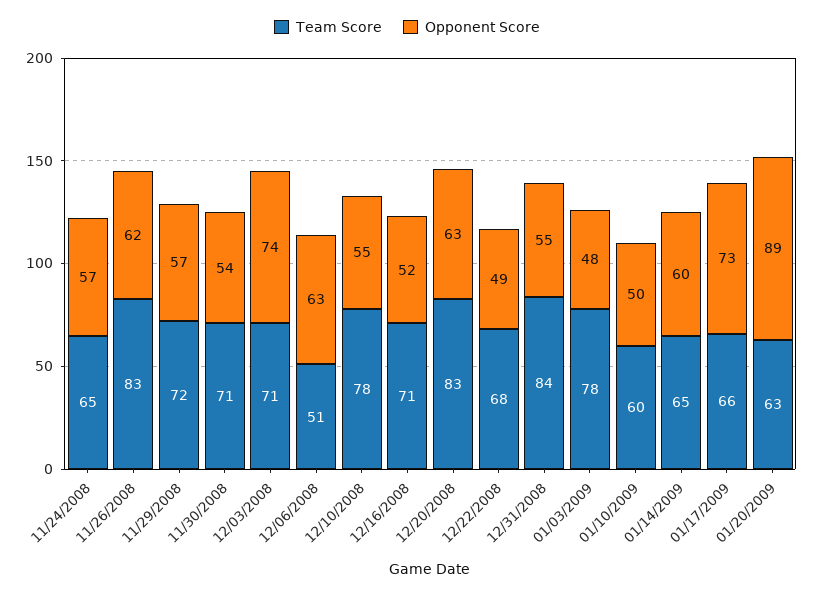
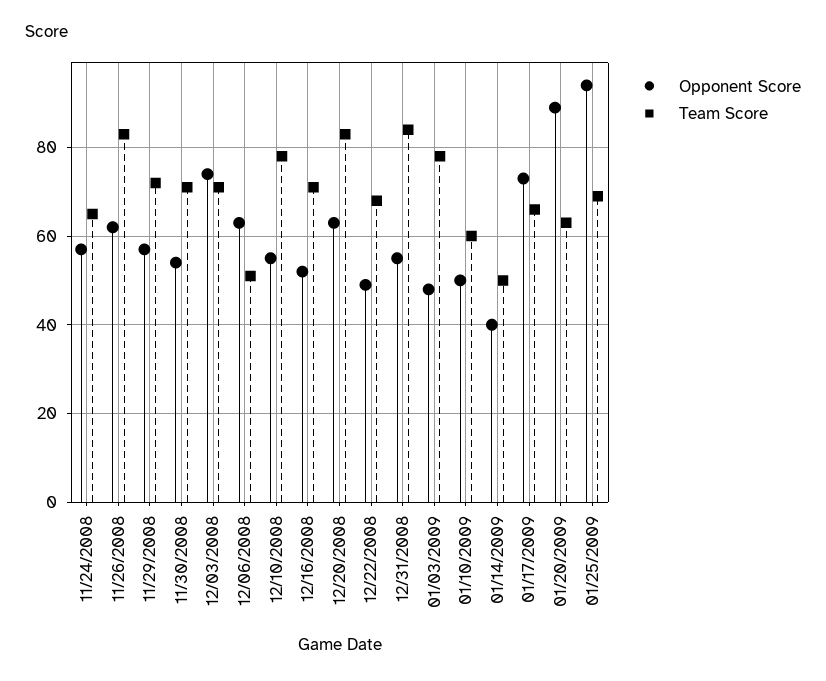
Team Score, 01/14/2009: 65 -> 50
Opponent Score, 01/14/2009: 60 -> 40
Opponent Score, 01/25/2009: none -> 95
Team Score, 01/25/2009: none -> 70

